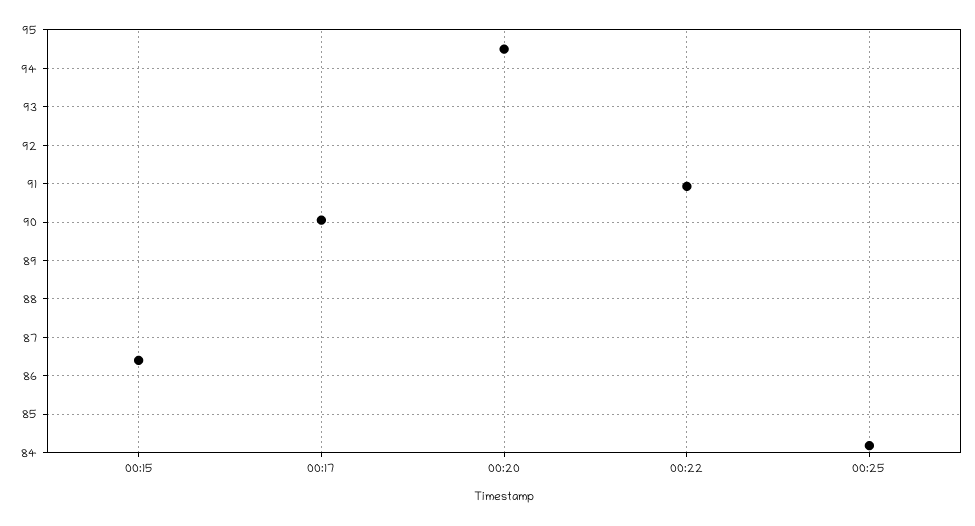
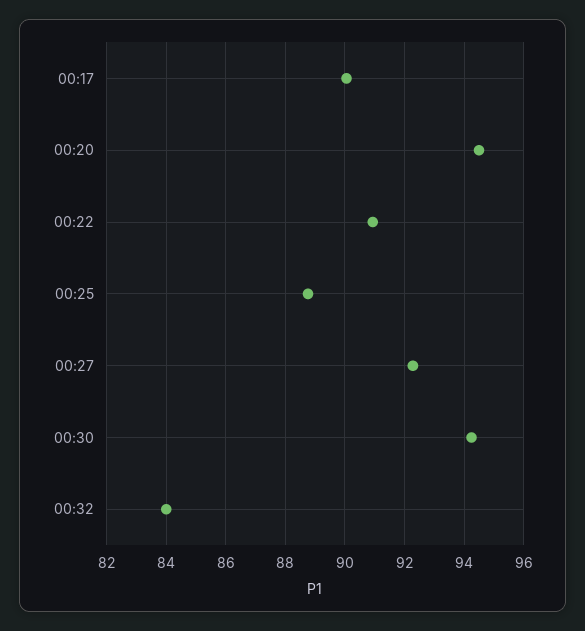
00:15: 86.4 -> none
00:25: 84.2 -> 88.75
00:27: none -> 92.25
00:30: none -> 94.25
00:32: none -> 84

